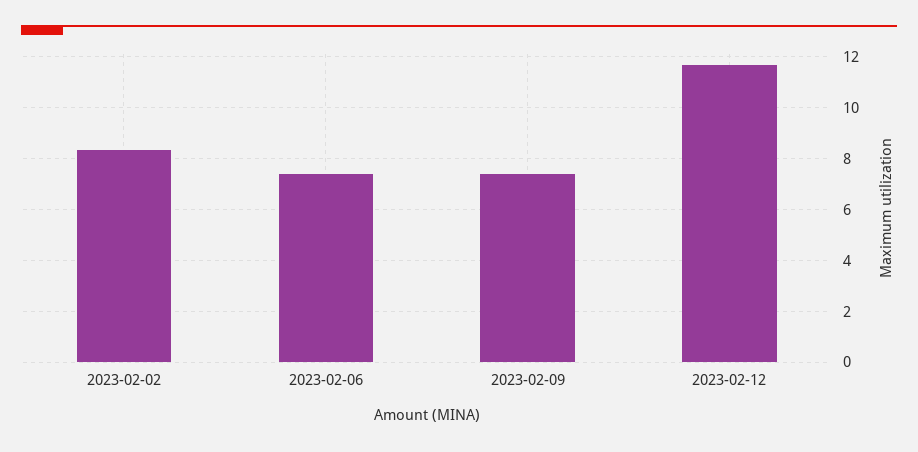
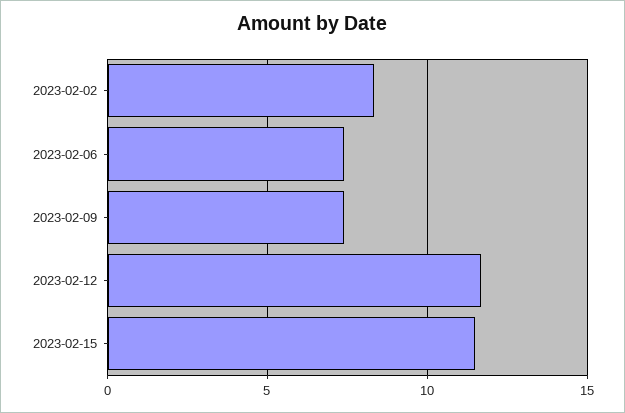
2023-02-15: none -> 11.5

